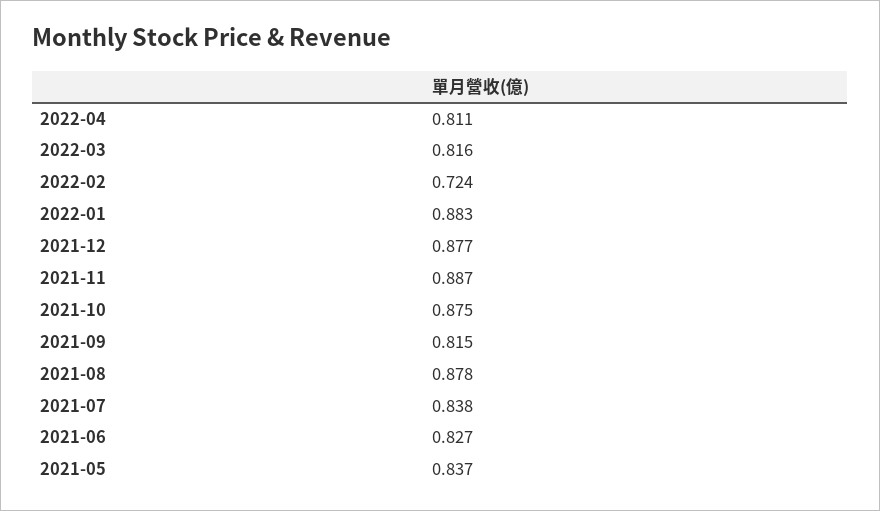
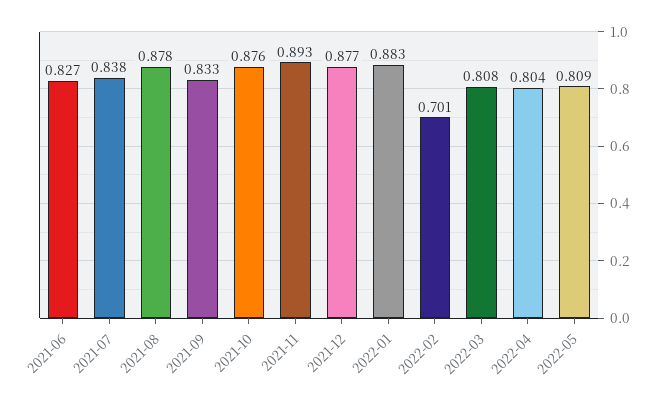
2022-04: 0.811 -> 0.804
2022-03: 0.816 -> 0.808
2022-02: 0.724 -> 0.701
2021-11: 0.887 -> 0.893
2021-10: 0.875 -> 0.876
2021-09: 0.815 -> 0.833
2021-05: 0.837 -> none
2022-05: none -> 0.809

